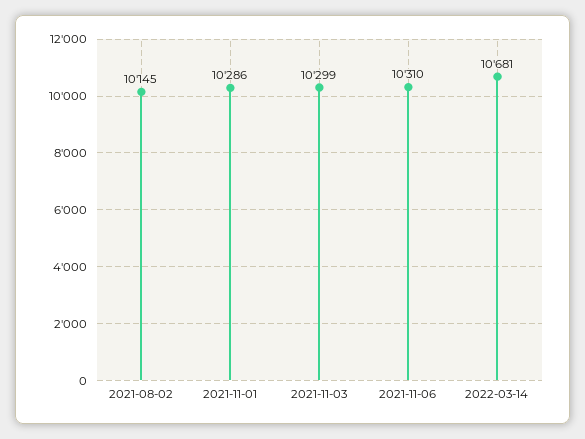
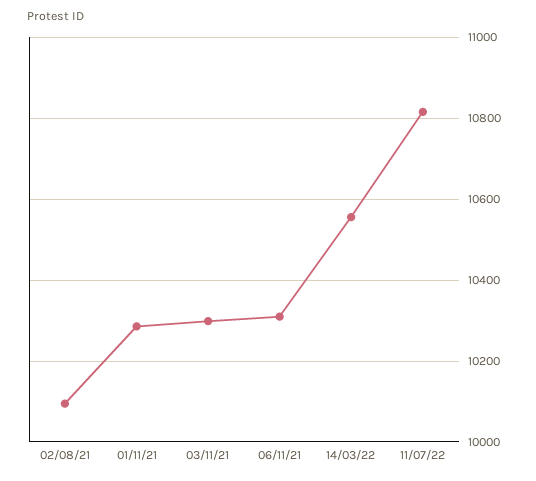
2021-08-02: 10145 -> 10100
2022-03-14: 10681 -> 10560
11/07/22: none -> 10820

